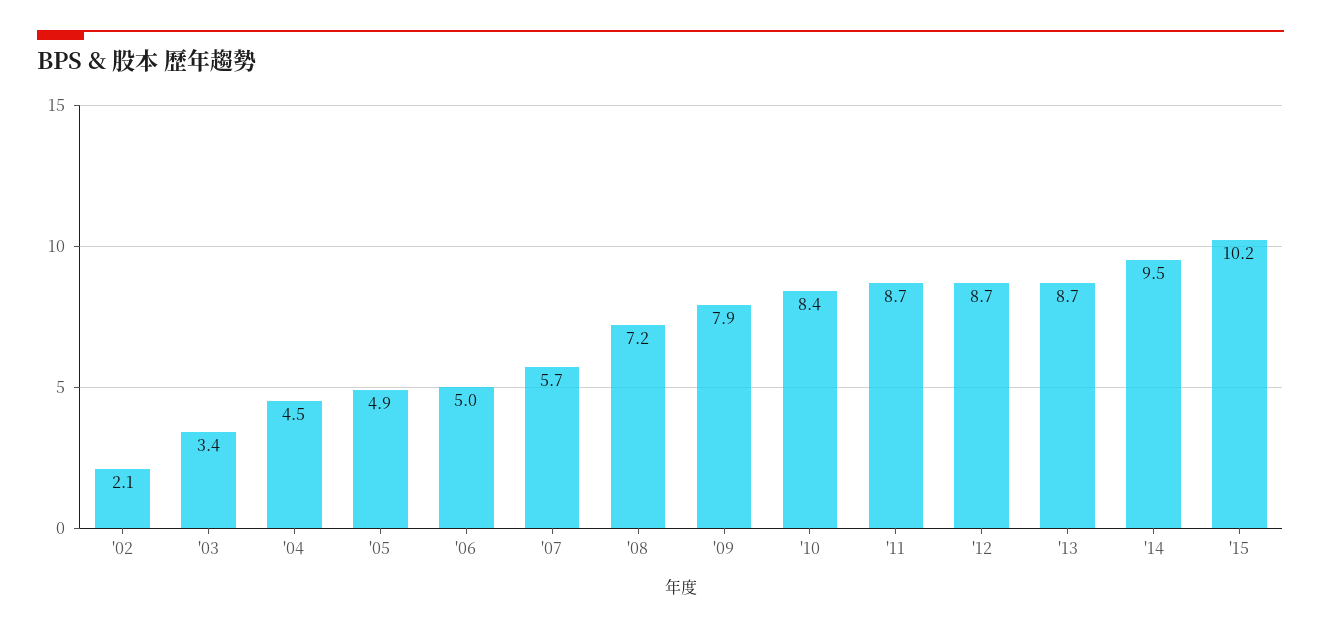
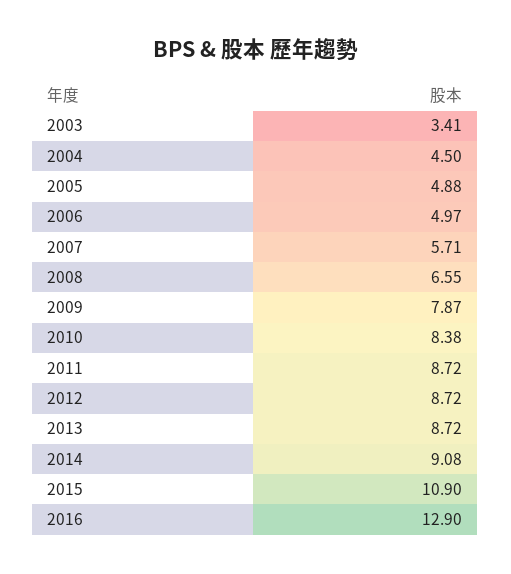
'02: 2.1 -> none
'08: 7.2 -> 6.55
'14: 9.5 -> 9.08
'15: 10.2 -> 10.9
2016: none -> 12.9

